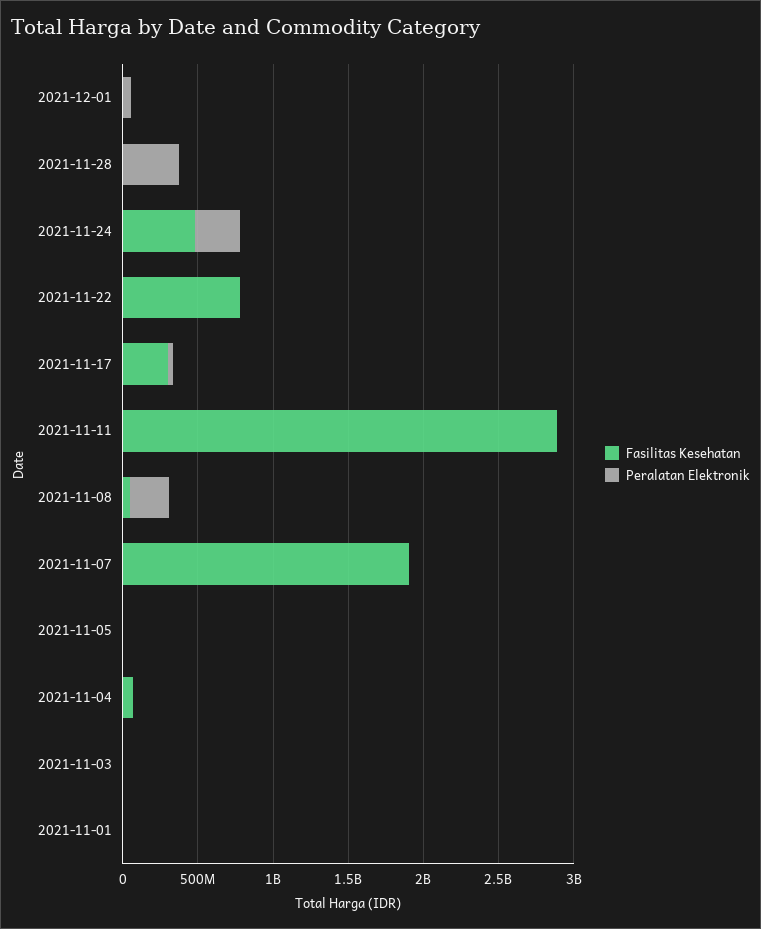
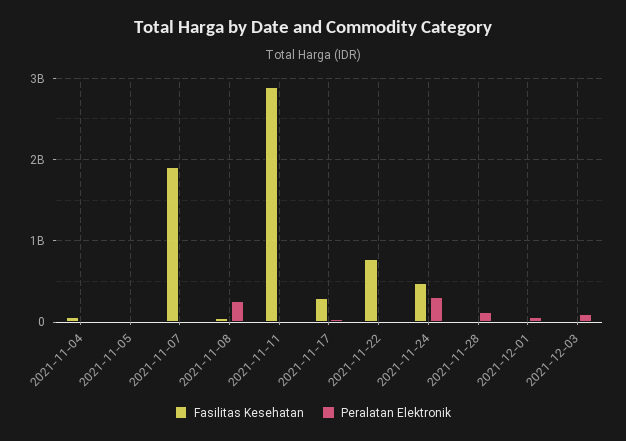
Peralatan Elektronik, 2021-11-28: 400000000 -> 100000000
Fasilitas Kesehatan, 2021-11-03: 0 -> none
Peralatan Elektronik, 2021-11-03: 0 -> none
Fasilitas Kesehatan, 2021-11-01: 0 -> none
Peralatan Elektronik, 2021-11-01: 0 -> none
Fasilitas Kesehatan, 2021-12-03: none -> 0
Peralatan Elektronik, 2021-12-03: none -> 100000000

